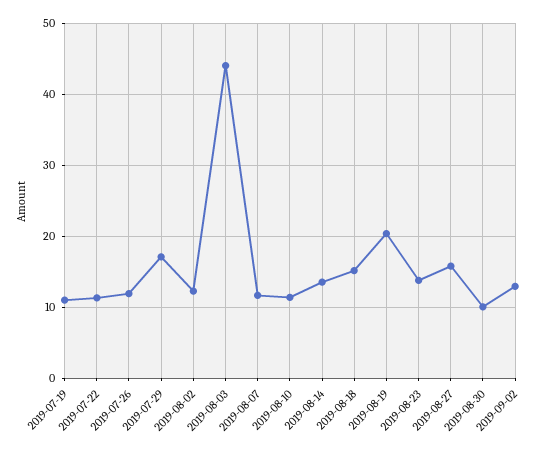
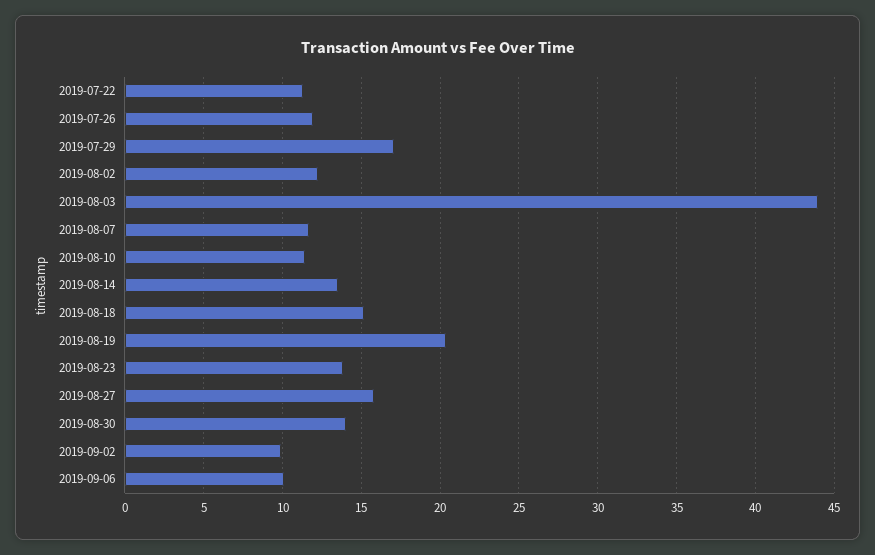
2019-07-19: 11 -> none
2019-08-30: 10 -> 14
2019-09-02: 13 -> 10
2019-09-06: none -> 10

